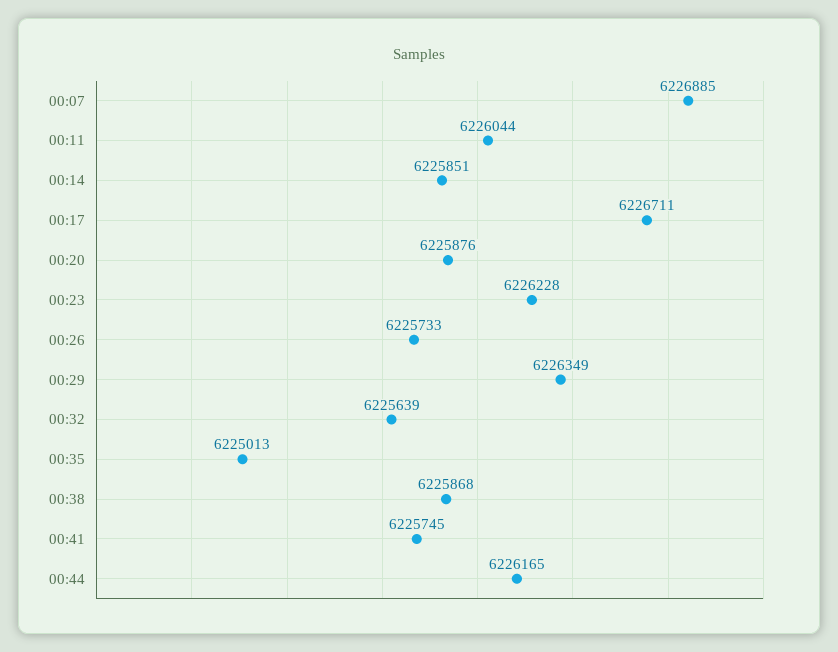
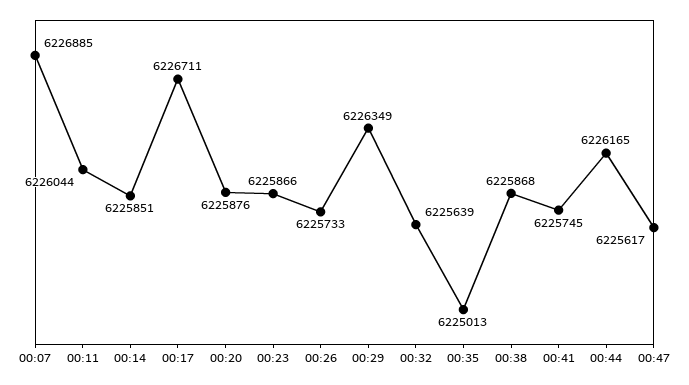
00:23: 6226228 -> 6225866
00:47: none -> 6225617

